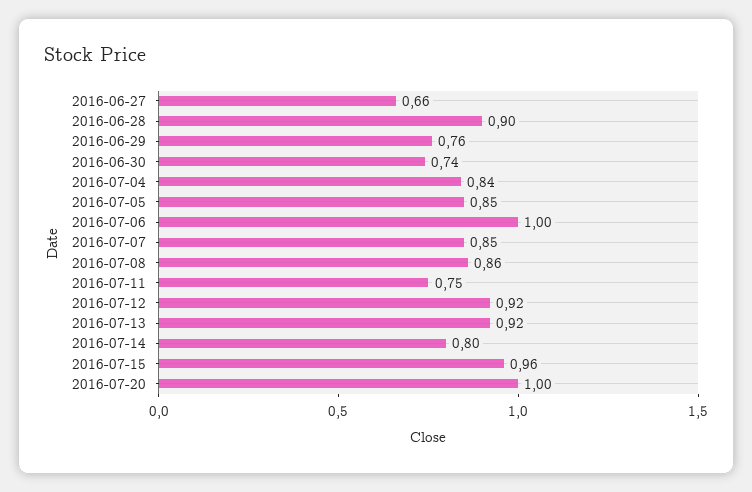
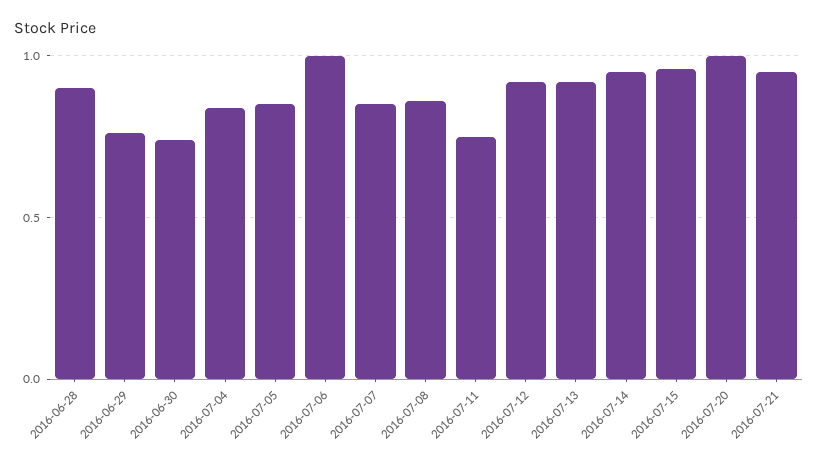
2016-06-27: 0.66 -> none
2016-07-14: 0.8 -> 0.95
2016-07-21: none -> 0.95

